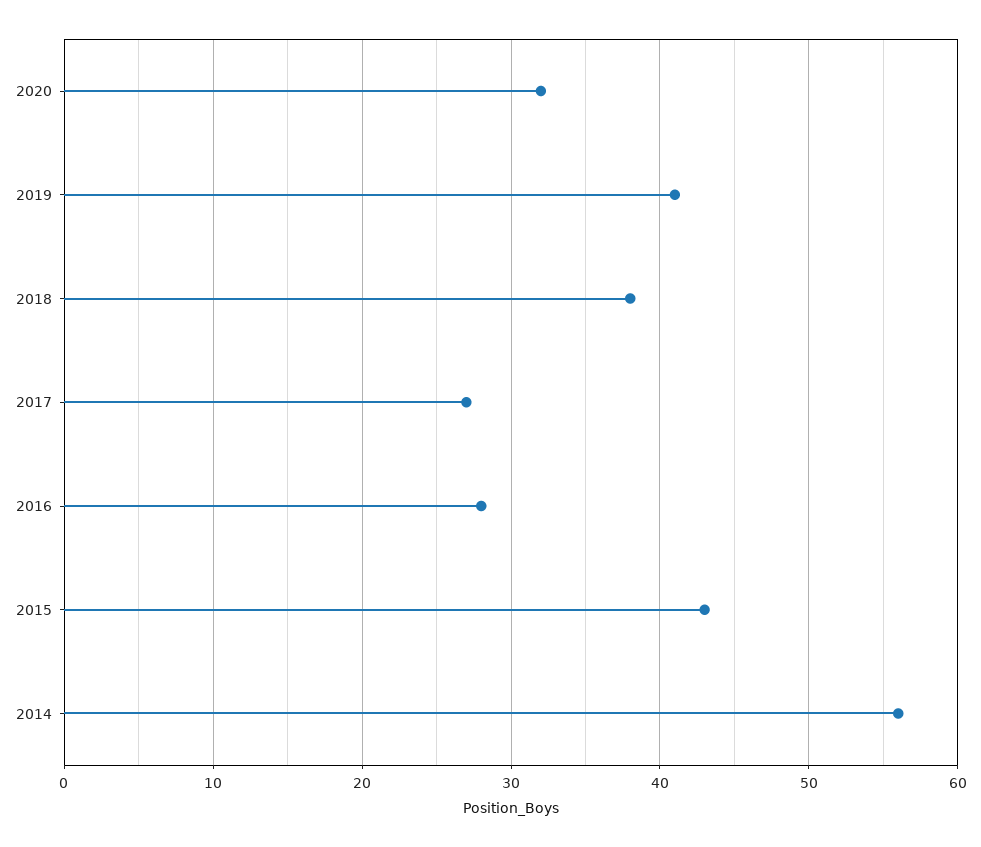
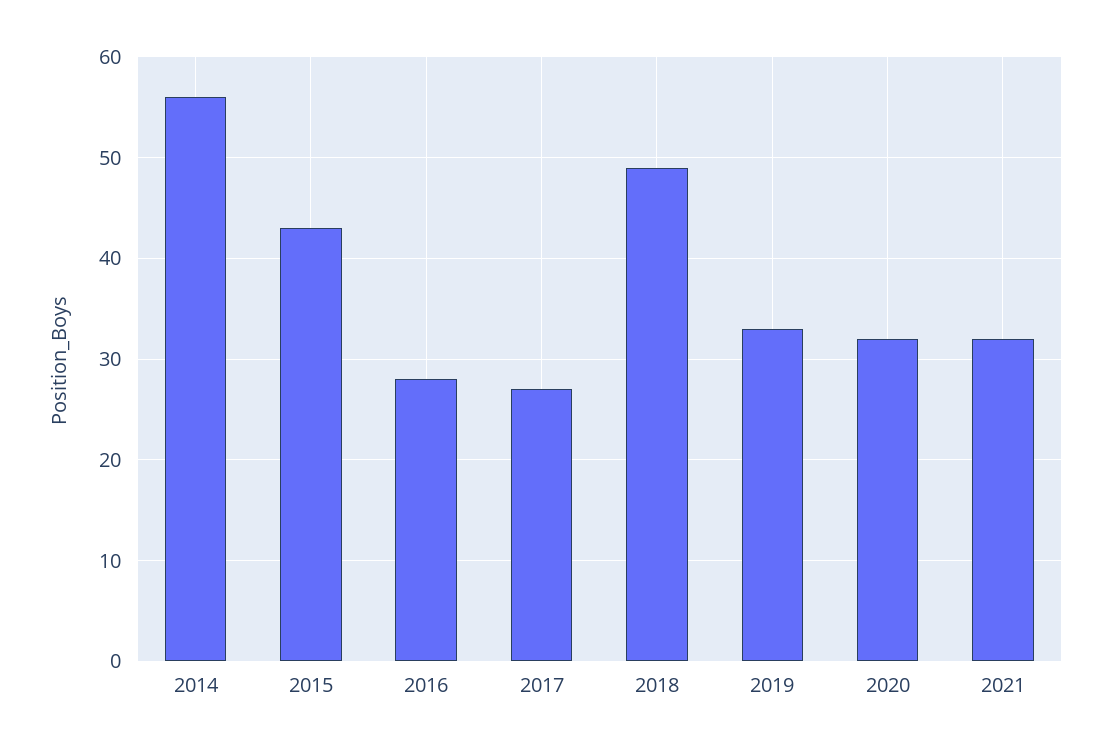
2019: 41 -> 33
2018: 38 -> 49
2021: none -> 32

